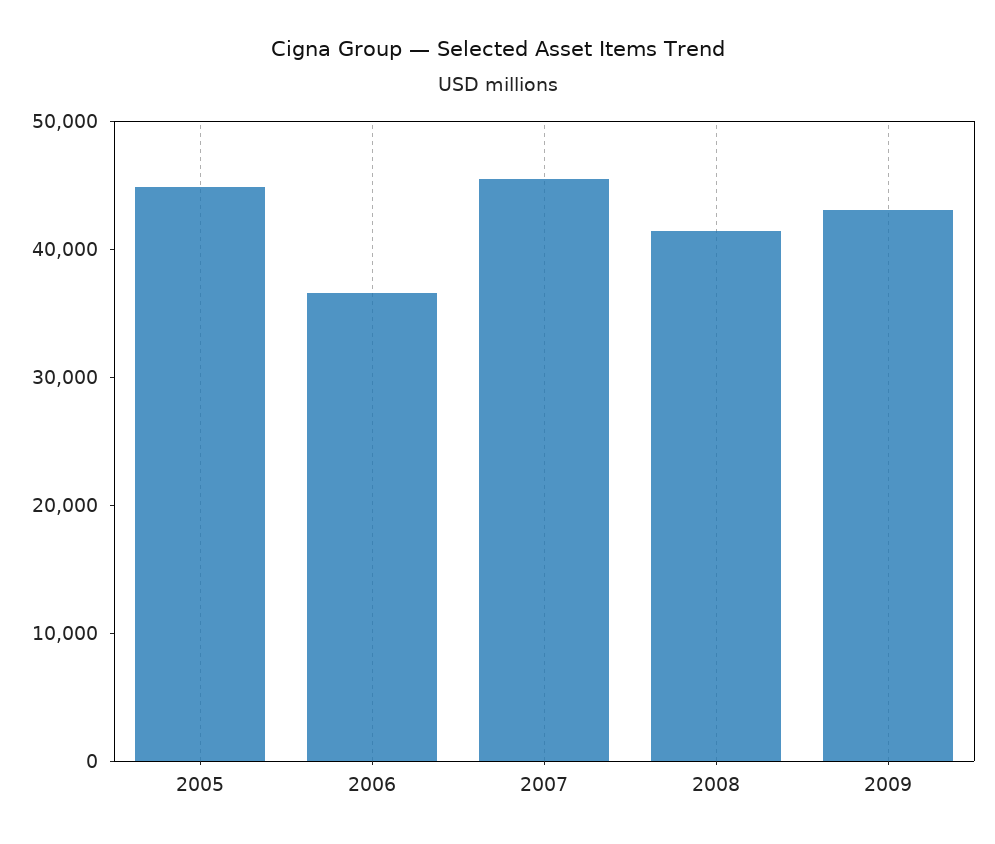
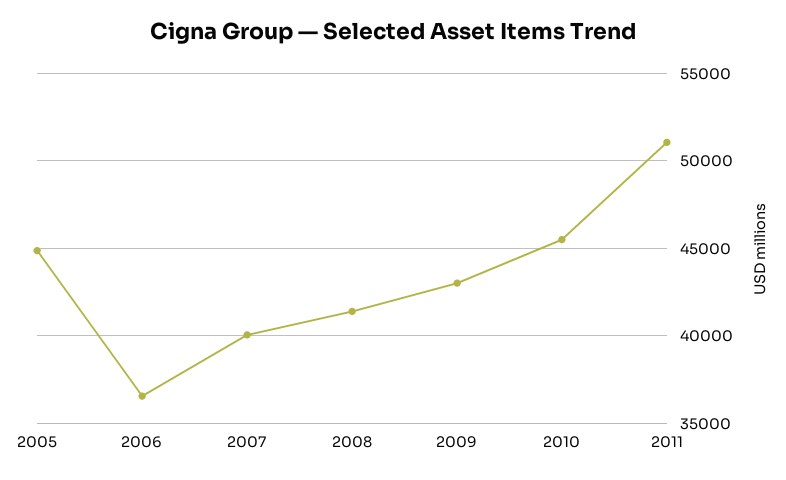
2007: 46000 -> 40000
2010: none -> 45500
2011: none -> 51000

